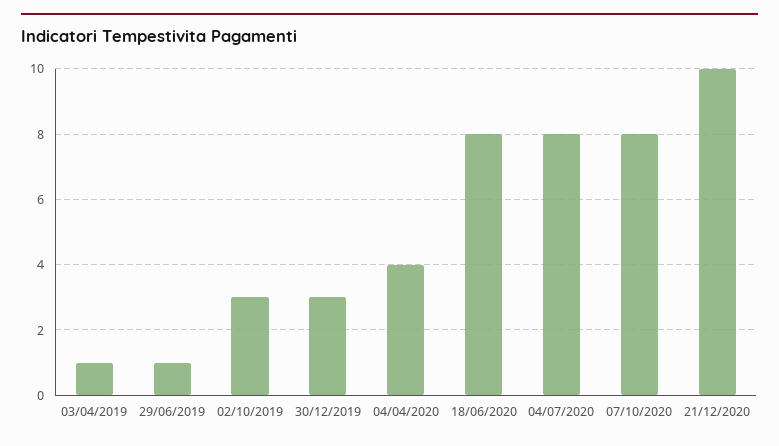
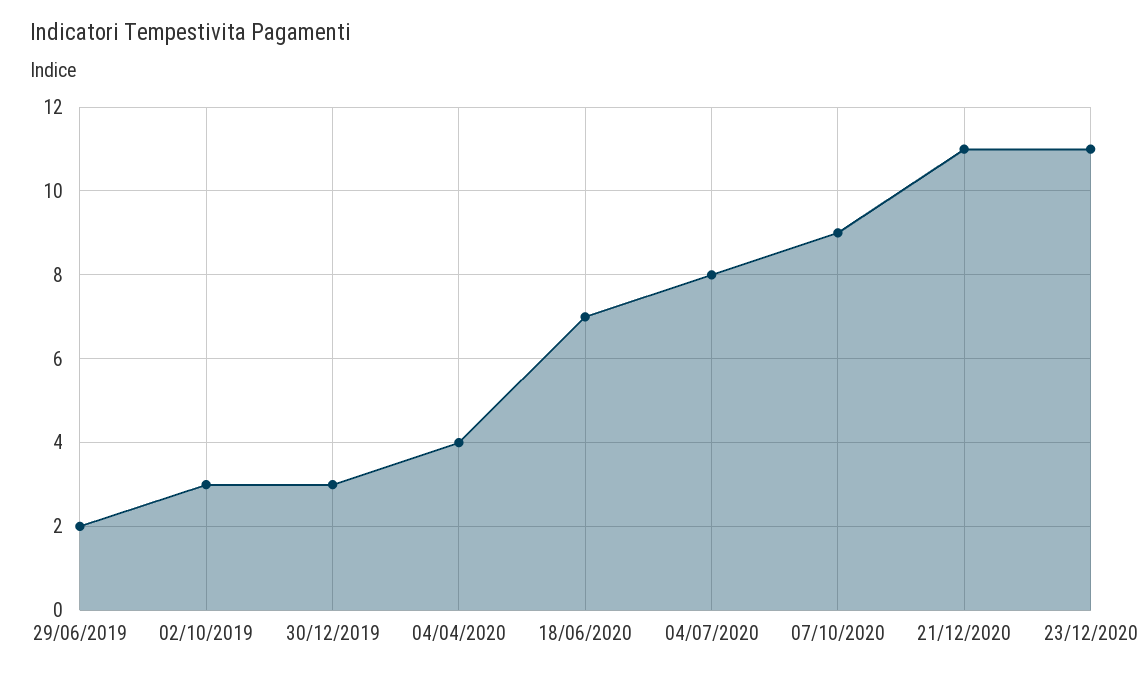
03/04/2019: 1 -> none
29/06/2019: 1 -> 2
18/06/2020: 8 -> 7
07/10/2020: 8 -> 9
21/12/2020: 10 -> 11
23/12/2020: none -> 11

